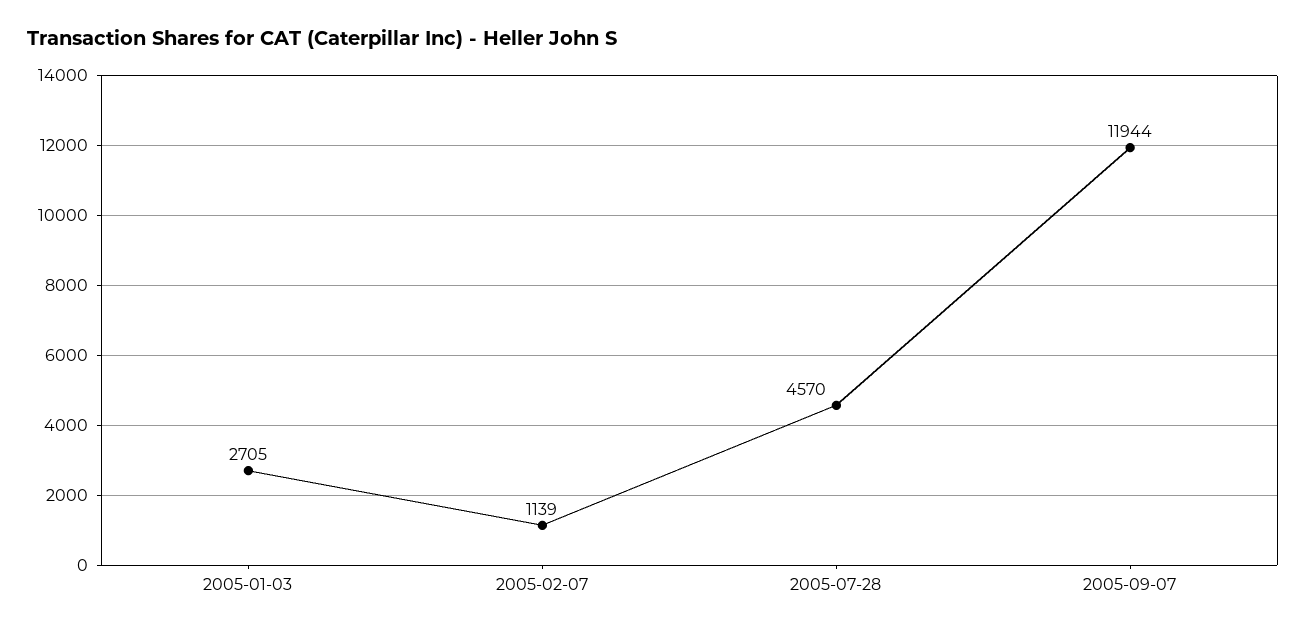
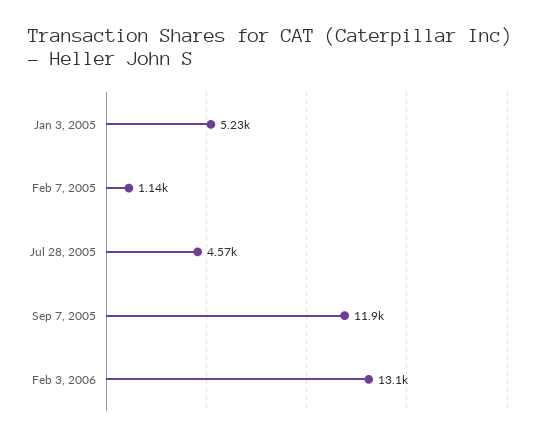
2005-01-03: 2705 -> 5230
Feb 3, 2006: none -> 13100

